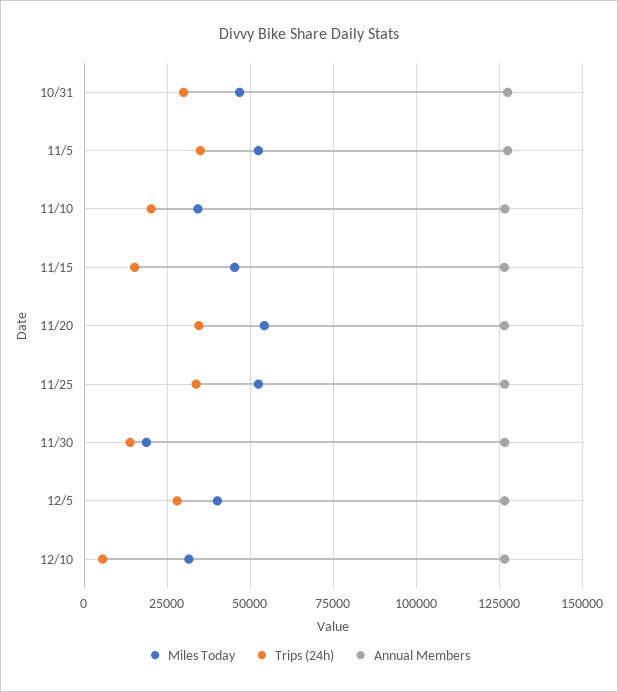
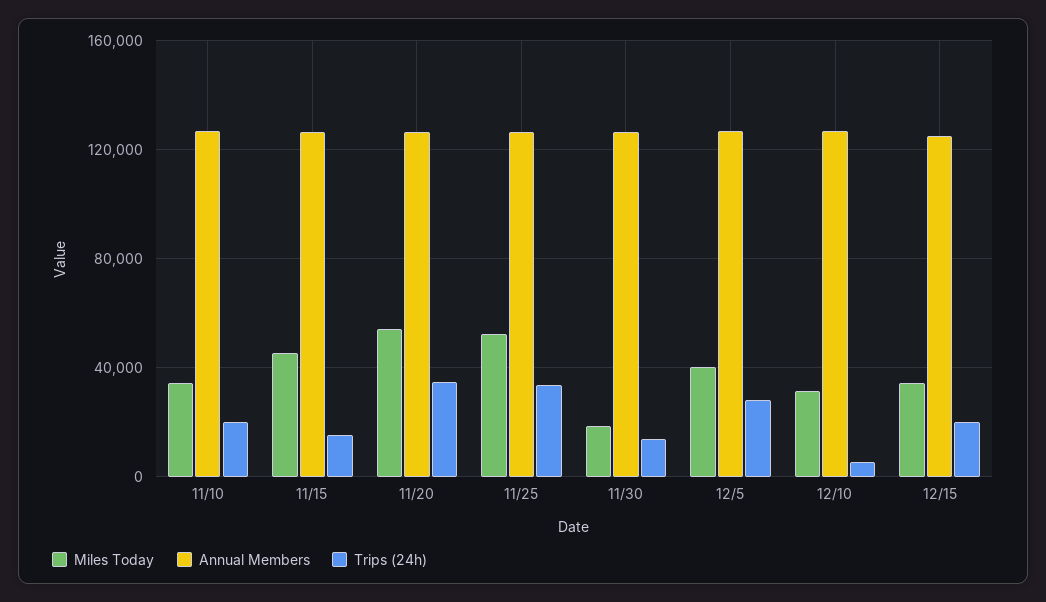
Miles Today, 10/31: 47500 -> none
Trips (24h), 10/31: 30000 -> none
Annual Members, 10/31: 127500 -> none
Miles Today, 11/5: 52500 -> none
Trips (24h), 11/5: 35000 -> none
Annual Members, 11/5: 127500 -> none
Miles Today, 12/15: none -> 35000
Annual Members, 12/15: none -> 125000
Trips (24h), 12/15: none -> 20000

